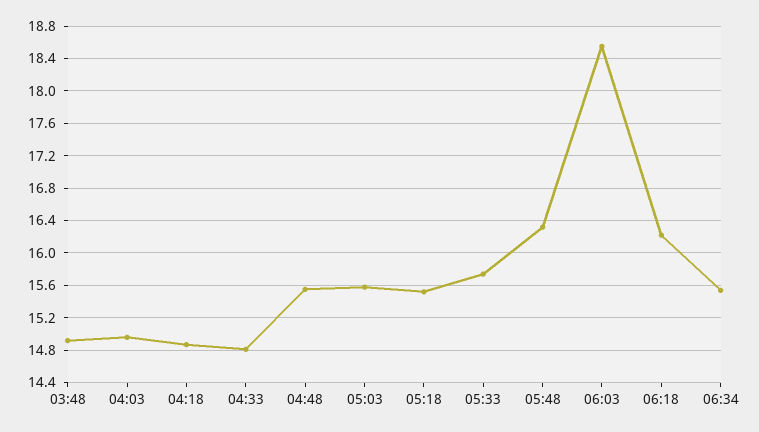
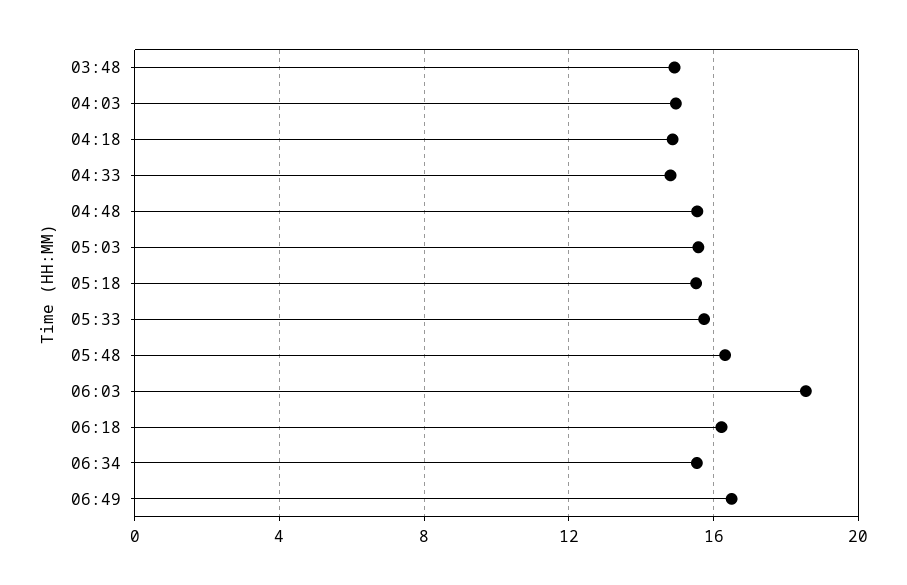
06:49: none -> 16.5

